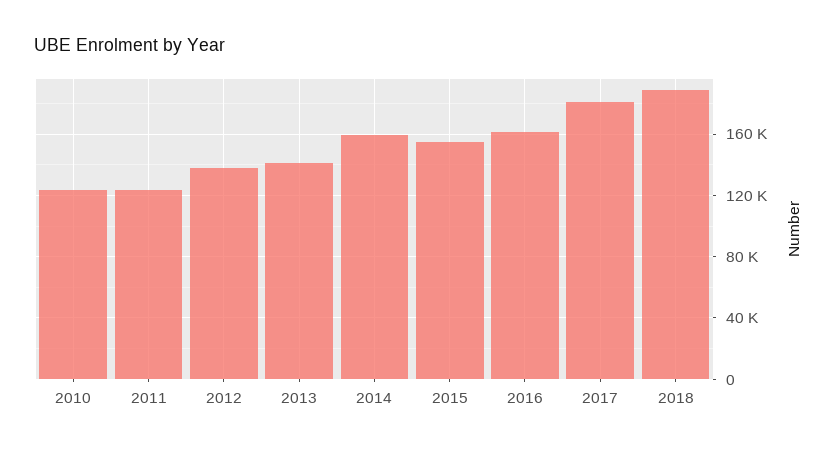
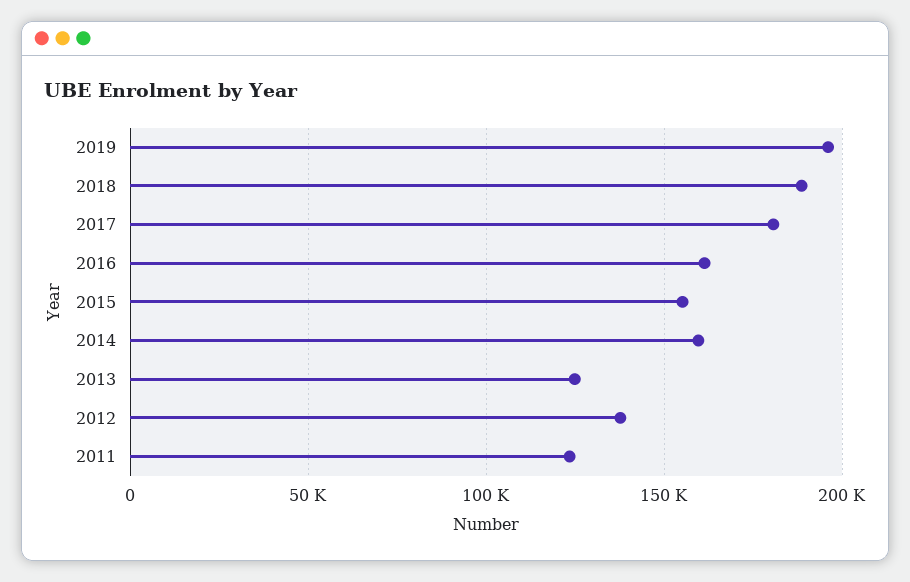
2010: 125000 -> none
2013: 140000 -> 125000
2019: none -> 195000

